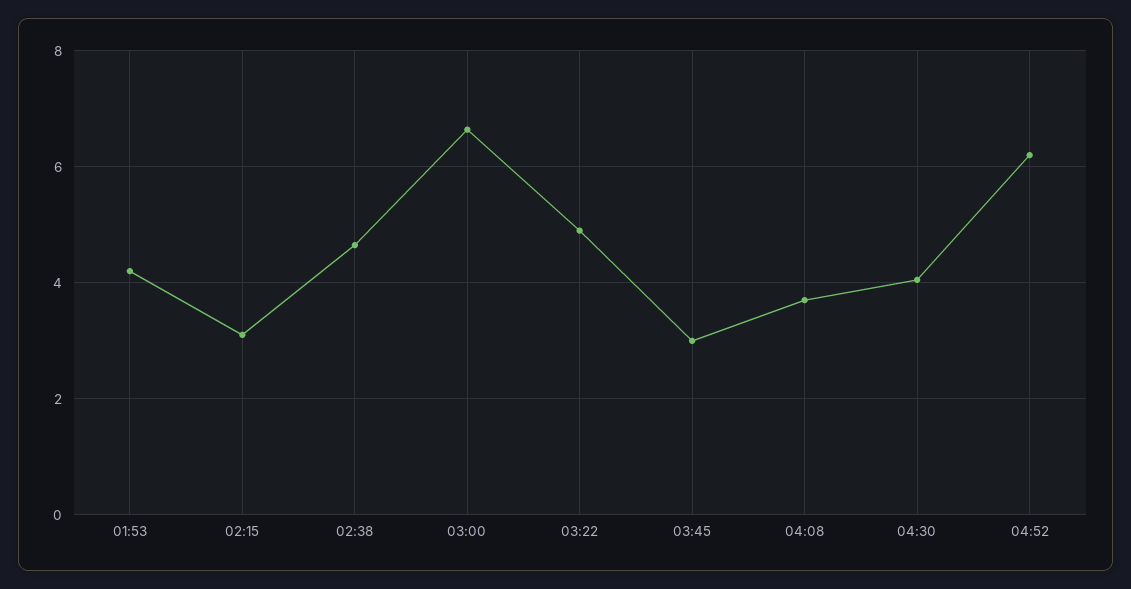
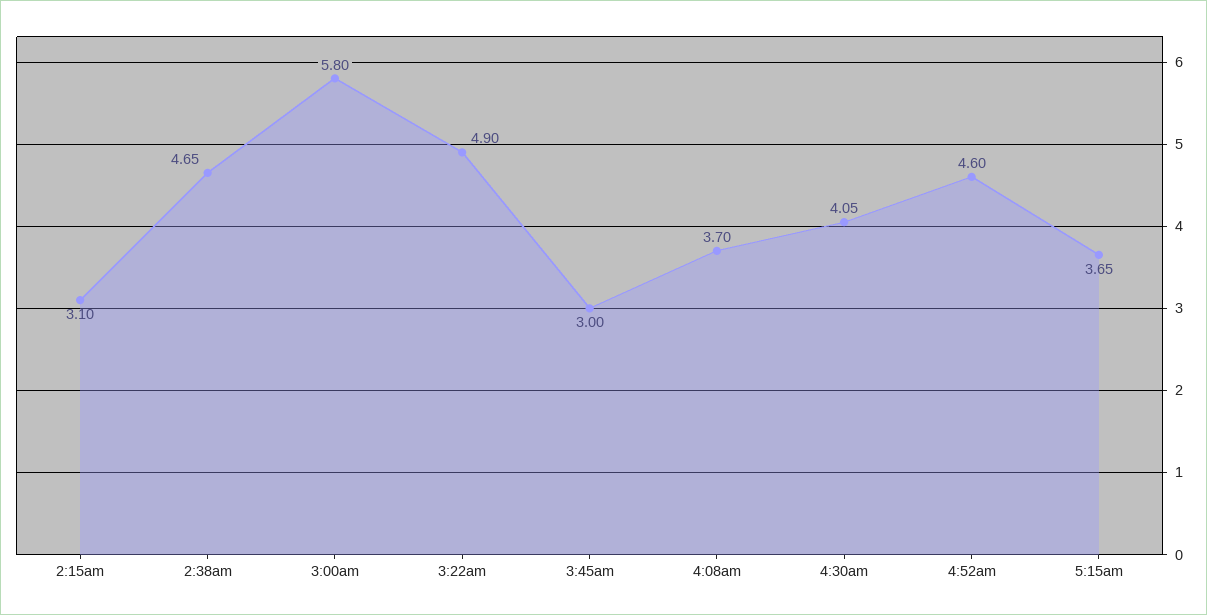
01:53: 4.2 -> none
03:00: 6.6 -> 5.8
04:52: 6.2 -> 4.6
5:15am: none -> 3.65

